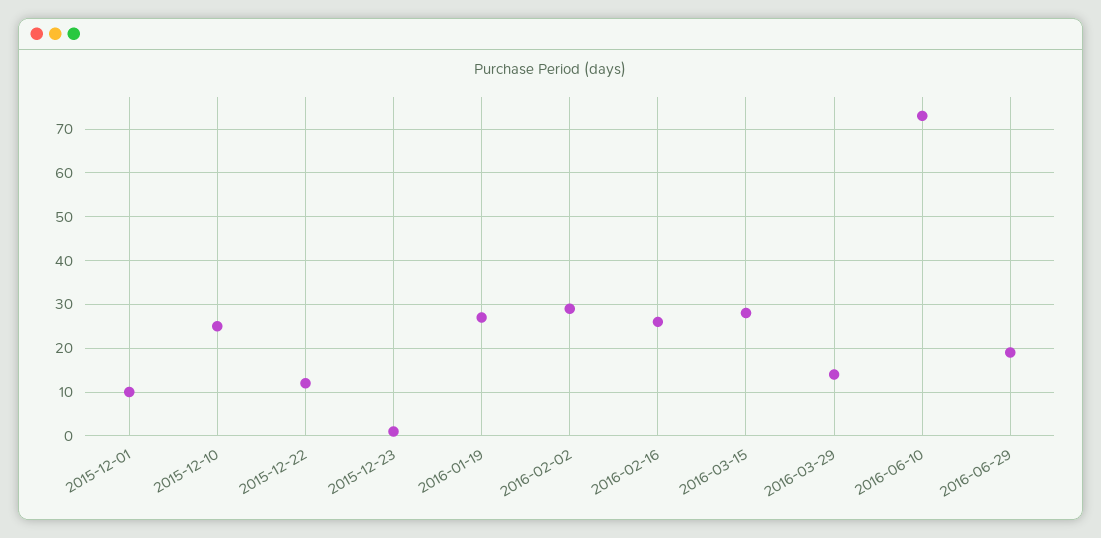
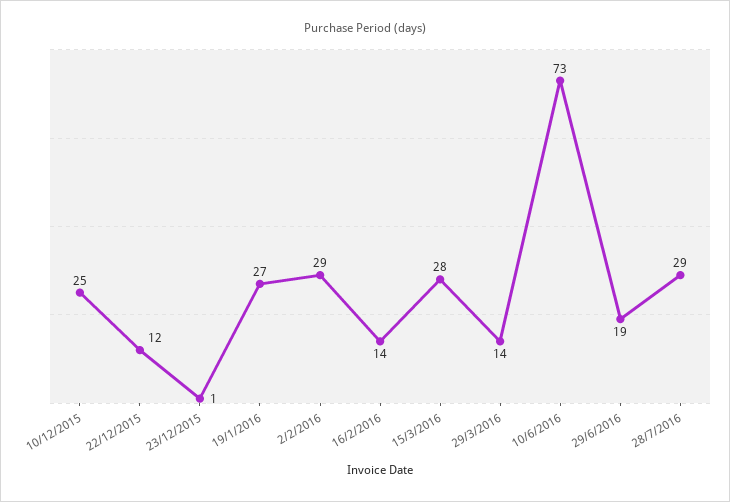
2015-12-01: 10 -> none
2016-02-16: 25 -> 14
28/7/2016: none -> 29

